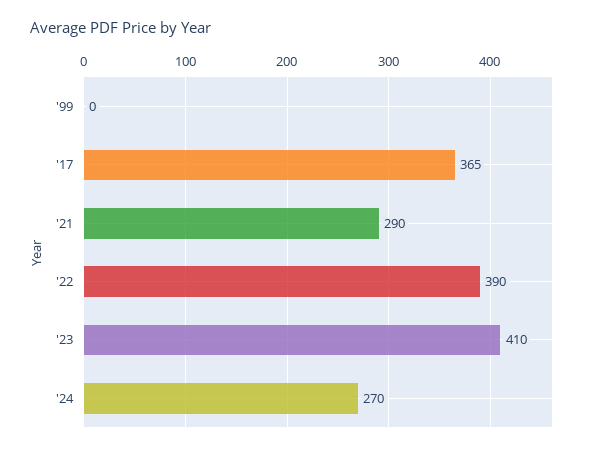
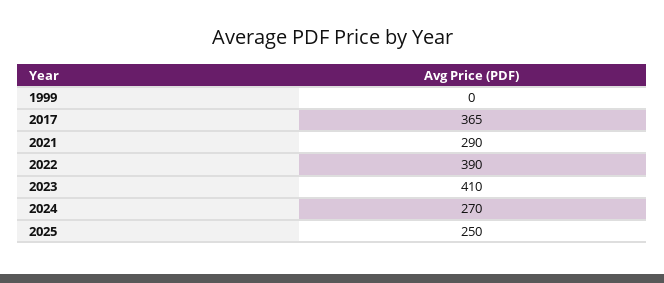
2025: none -> 250

